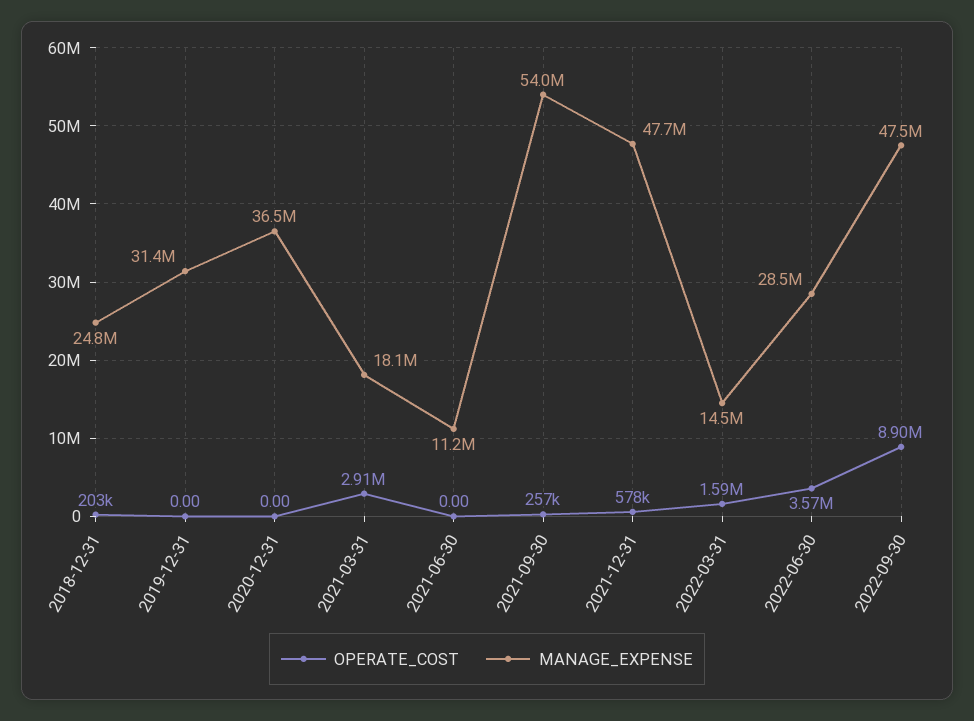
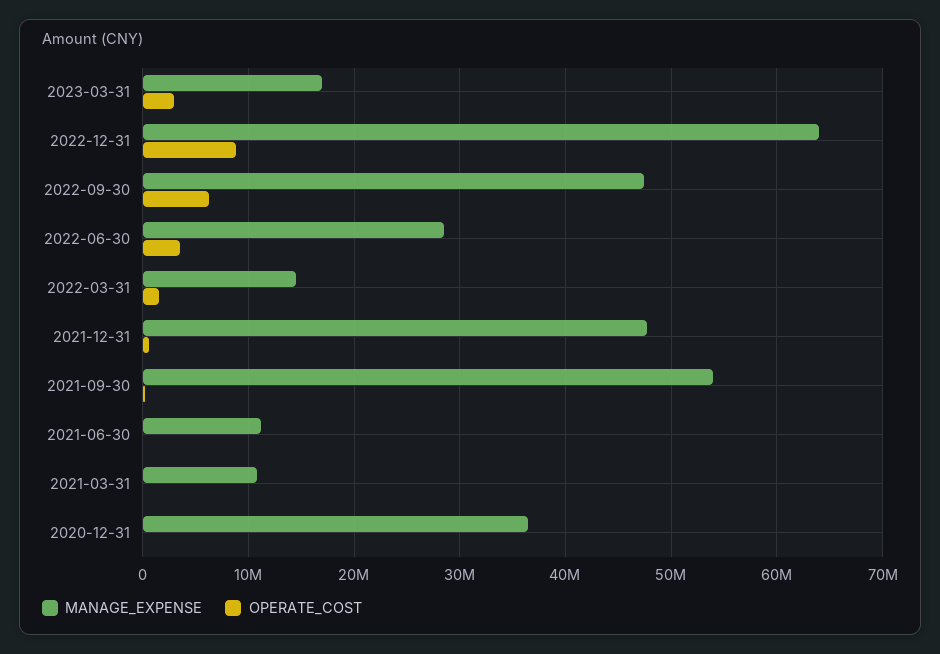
OPERATE_COST, 2018-12-31: 203000 -> none
MANAGE_EXPENSE, 2018-12-31: 24800000 -> none
OPERATE_COST, 2019-12-31: 0 -> none
MANAGE_EXPENSE, 2019-12-31: 31400000 -> none
OPERATE_COST, 2021-03-31: 2910000 -> 0
MANAGE_EXPENSE, 2021-03-31: 18100000 -> 11000000
OPERATE_COST, 2022-09-30: 8900000 -> 6000000
MANAGE_EXPENSE, 2023-03-31: none -> 17000000
OPERATE_COST, 2023-03-31: none -> 3000000
MANAGE_EXPENSE, 2022-12-31: none -> 64000000
OPERATE_COST, 2022-12-31: none -> 9000000

